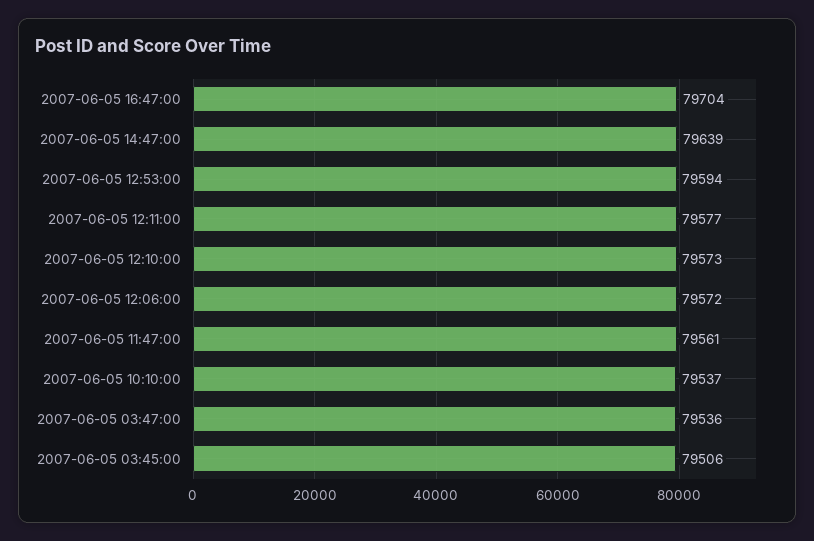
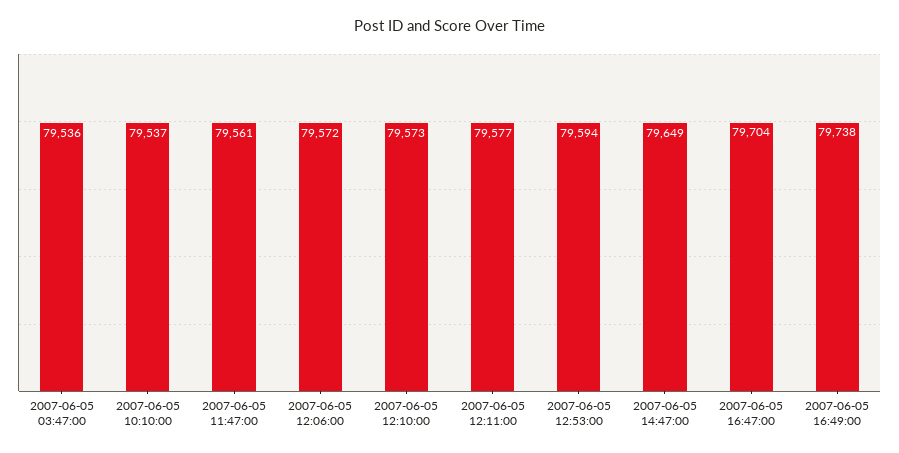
2007-06-05 14:47:00: 79639 -> 79649
2007-06-05 03:45:00: 79506 -> none
2007-06-05 16:49:00: none -> 79738

